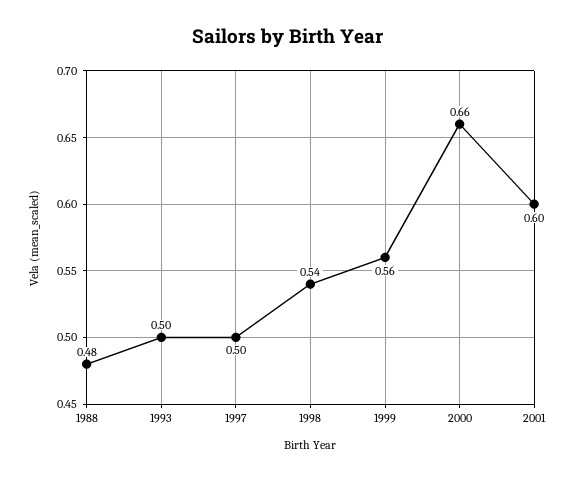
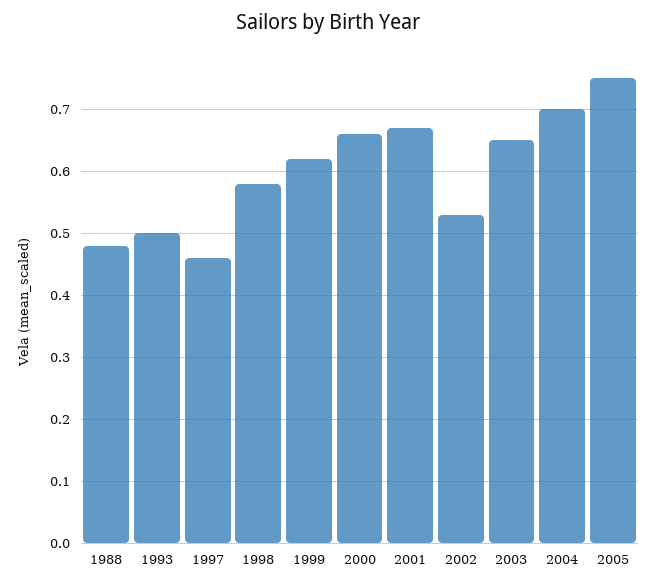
1997: 0.5 -> 0.46
1998: 0.54 -> 0.58
1999: 0.56 -> 0.62
2001: 0.6 -> 0.67
2002: none -> 0.53
2003: none -> 0.65
2004: none -> 0.7
2005: none -> 0.75

